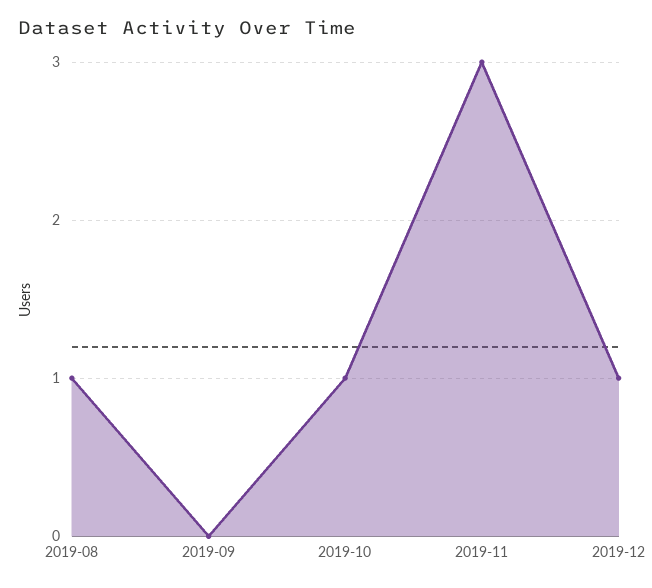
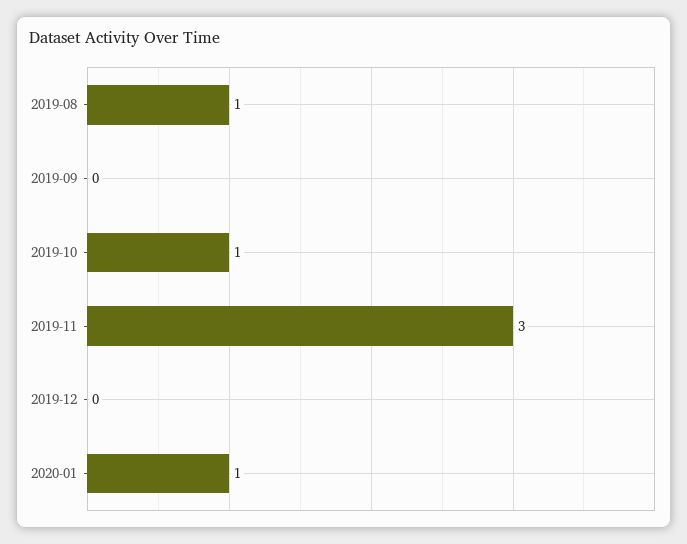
2019-12: 1 -> 0
2020-01: none -> 1

